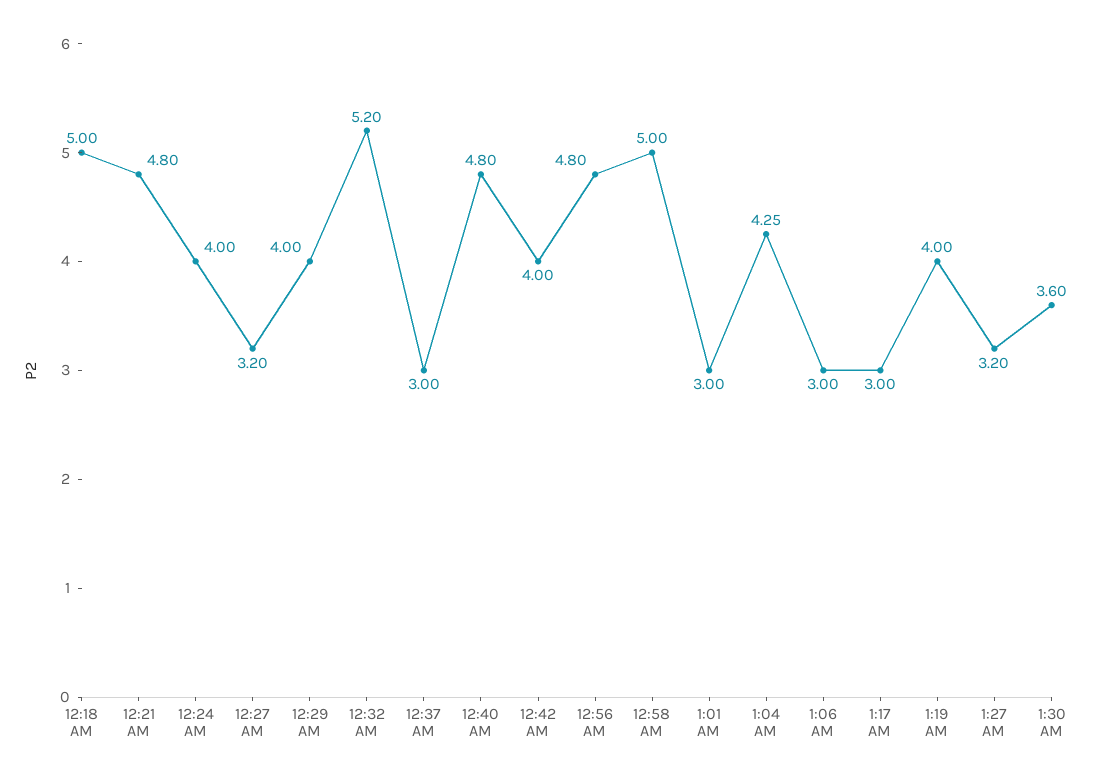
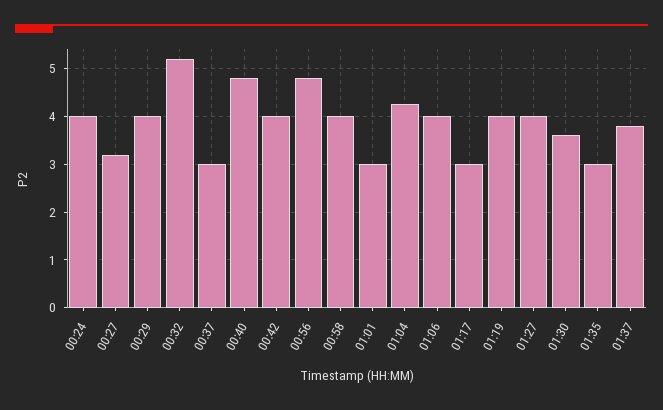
12:18 AM: 5 -> none
12:21 AM: 4.8 -> none
12:58 AM: 5 -> 4
1:06 AM: 3 -> 4
1:27 AM: 3.2 -> 4
01:35: none -> 3
01:37: none -> 3.8

